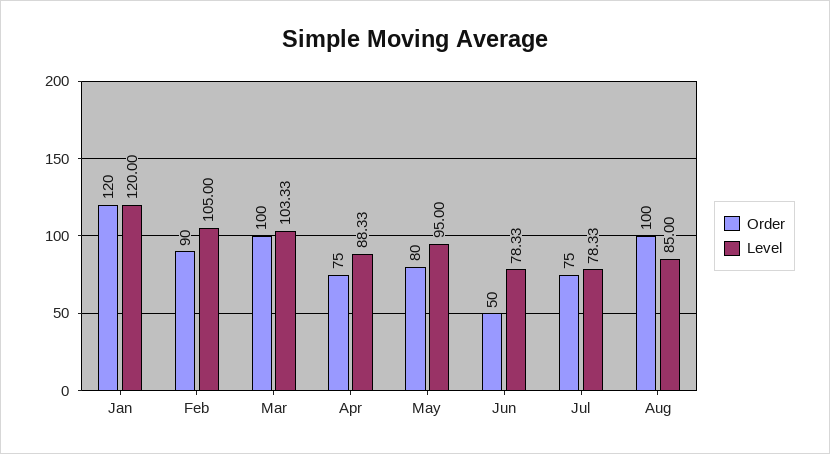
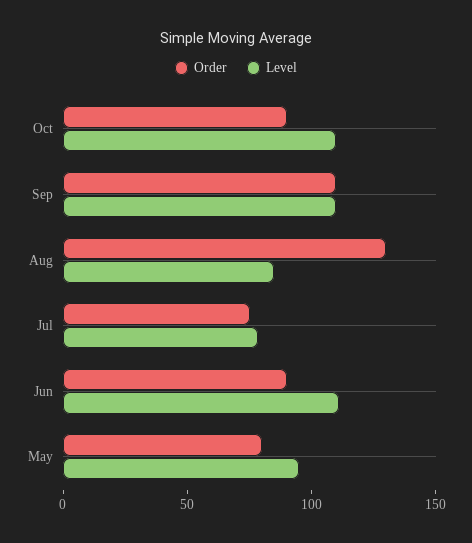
Order, Jan: 120 -> none
Level, Jan: 120 -> none
Order, Feb: 90 -> none
Level, Feb: 105 -> none
Order, Mar: 100 -> none
Level, Mar: 103.33 -> none
Order, Apr: 75 -> none
Level, Apr: 88.33 -> none
Order, Jun: 50 -> 90
Level, Jun: 78.33 -> 110
Order, Aug: 100 -> 130
Order, Oct: none -> 90
Level, Oct: none -> 110
Order, Sep: none -> 110
Level, Sep: none -> 110

